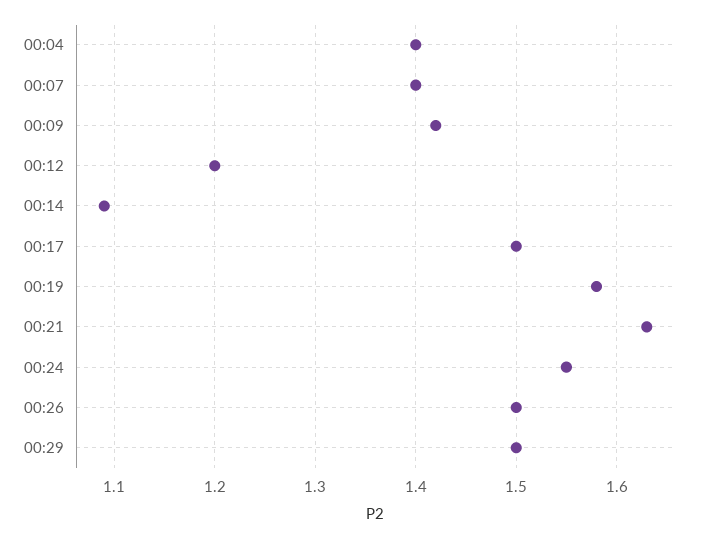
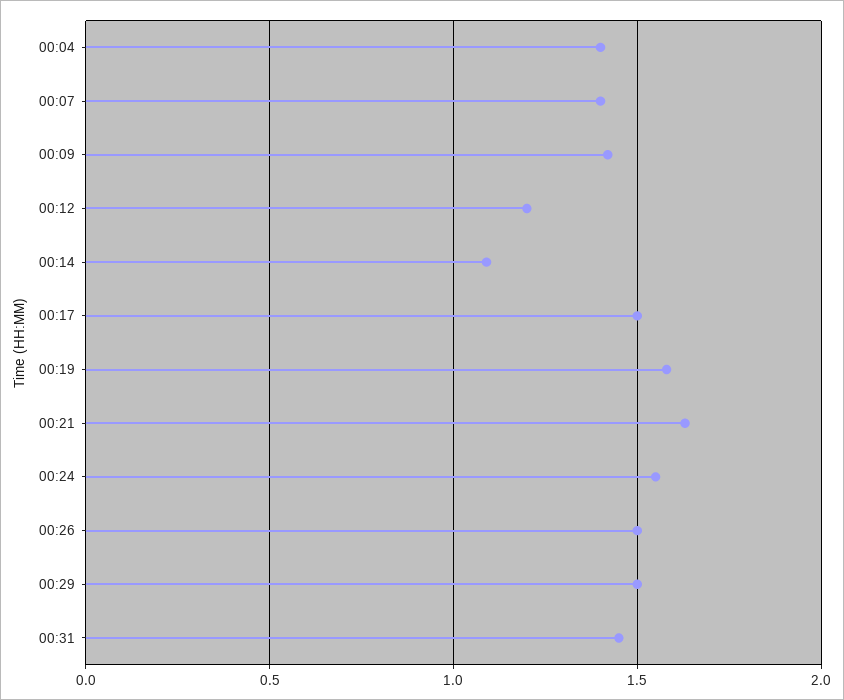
00:31: none -> 1.45

